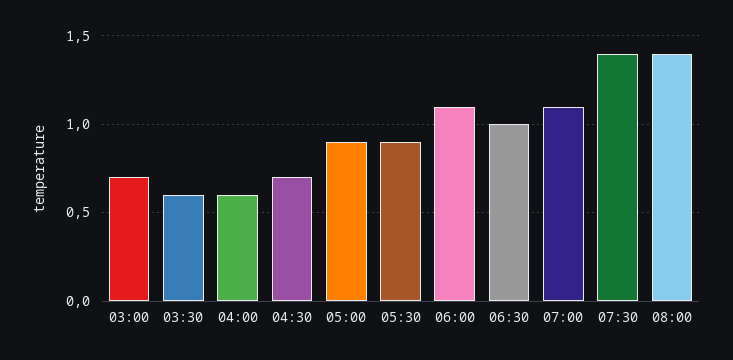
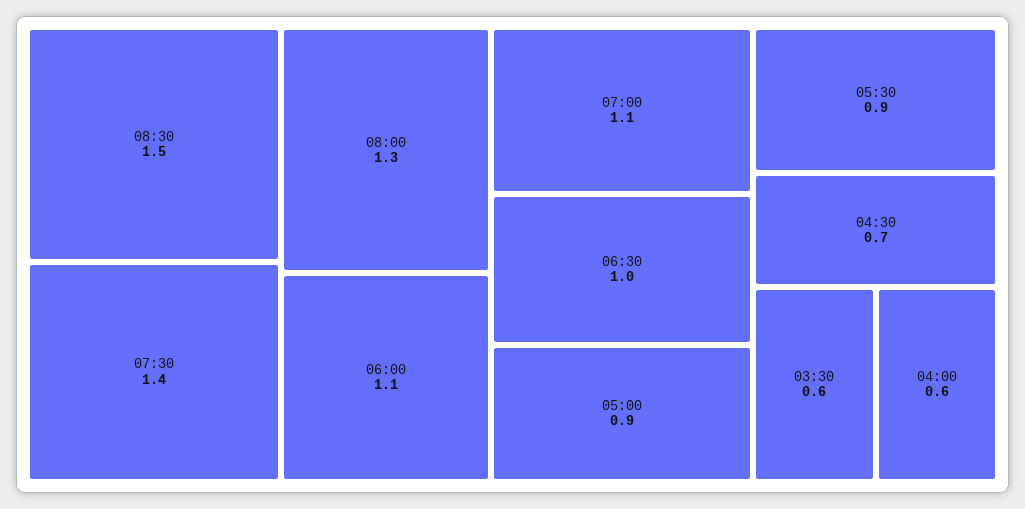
03:00: 0.7 -> none
08:00: 1.4 -> 1.3
08:30: none -> 1.5

